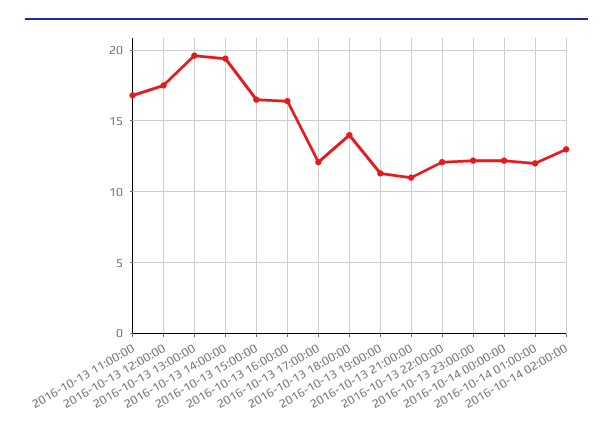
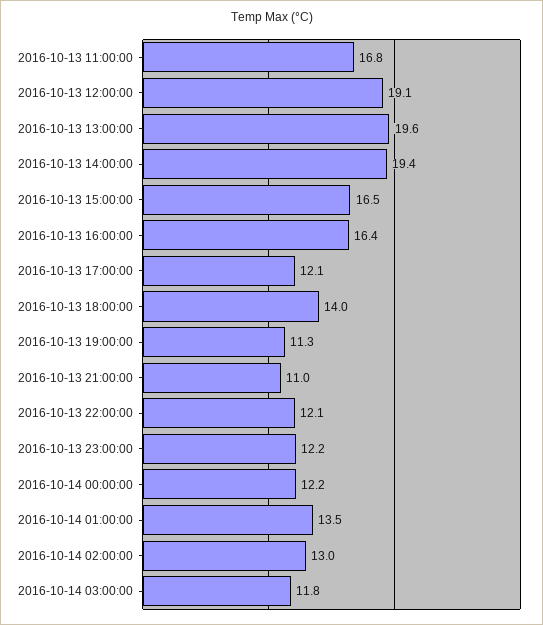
2016-10-13 12:00:00: 17.5 -> 19.1
2016-10-14 01:00:00: 12 -> 13.5
2016-10-14 03:00:00: none -> 11.8

